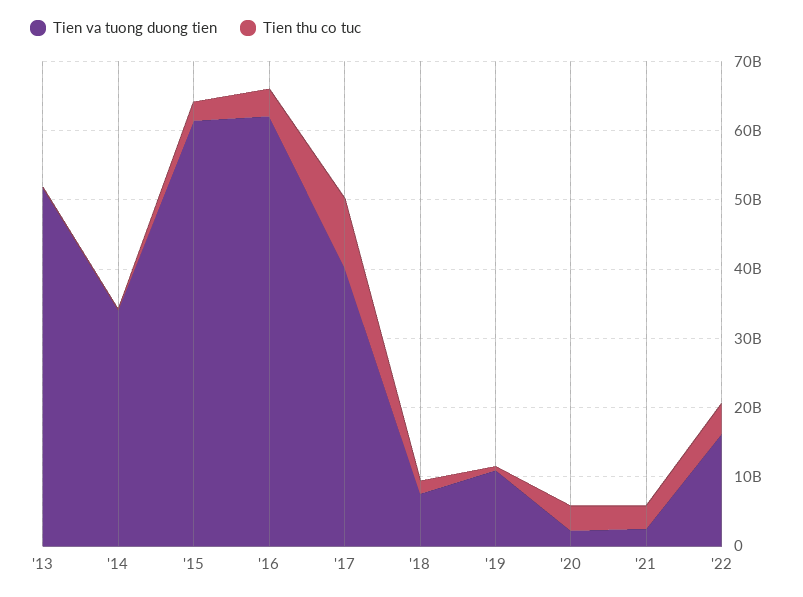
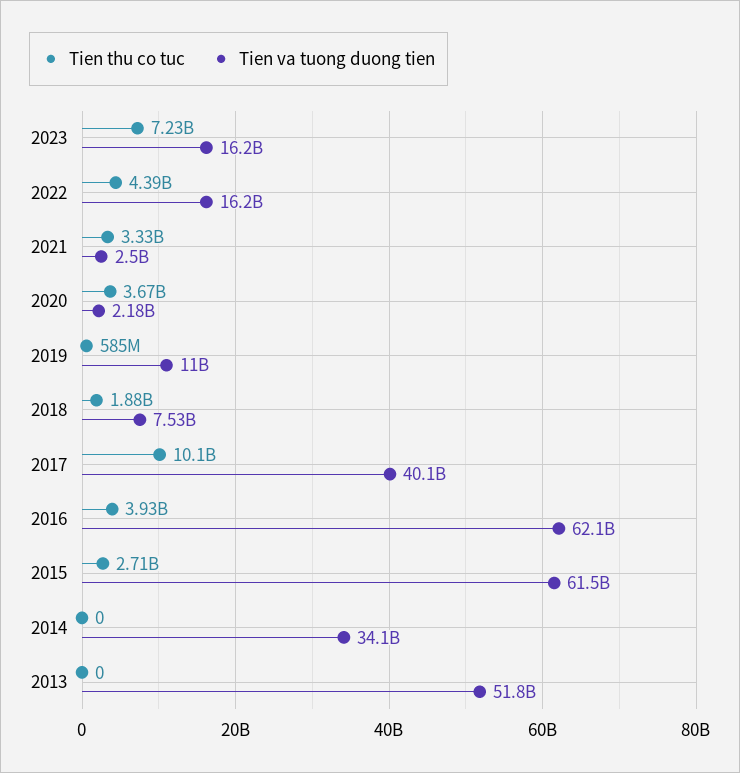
Tien thu co tuc, 2023: none -> 7230000000
Tien va tuong duong tien, 2023: none -> 16200000000

